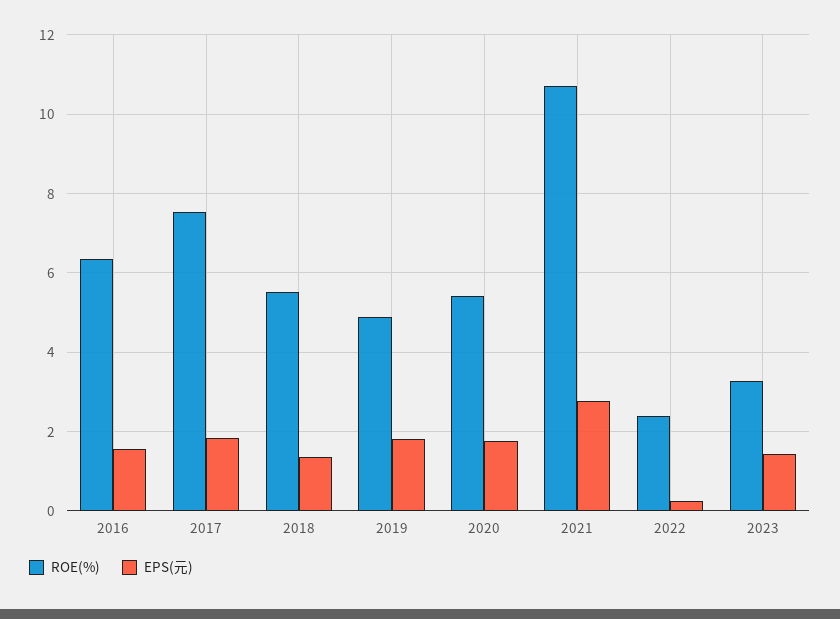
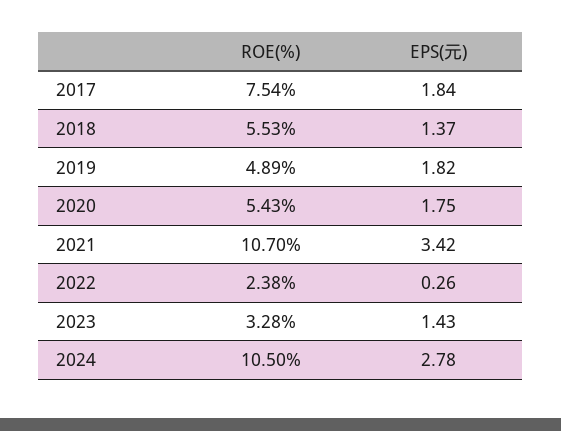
ROE(%), 2016: 6.4 -> none
EPS(元), 2016: 1.6 -> none
EPS(元), 2021: 2.8 -> 3.42
ROE(%), 2024: none -> 10.5
EPS(元), 2024: none -> 2.78

